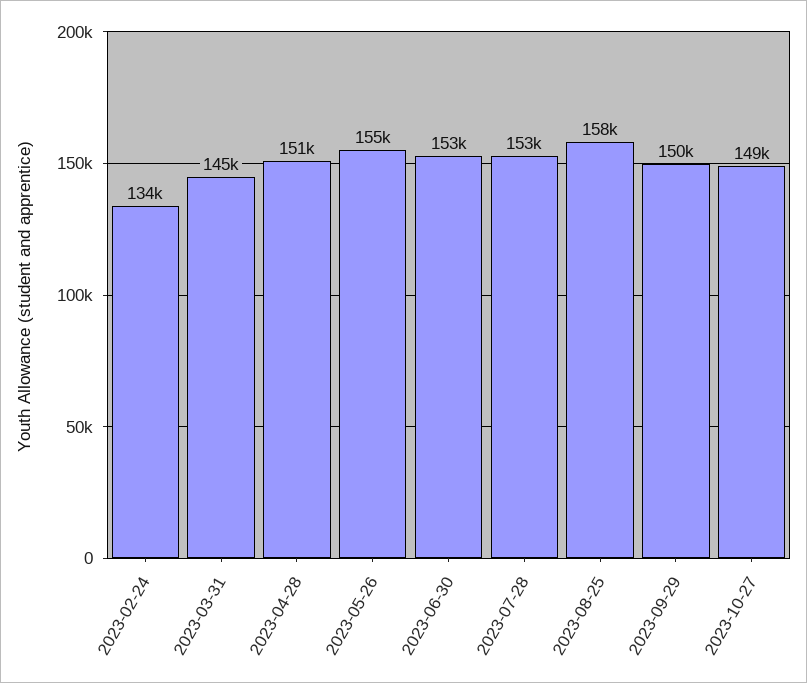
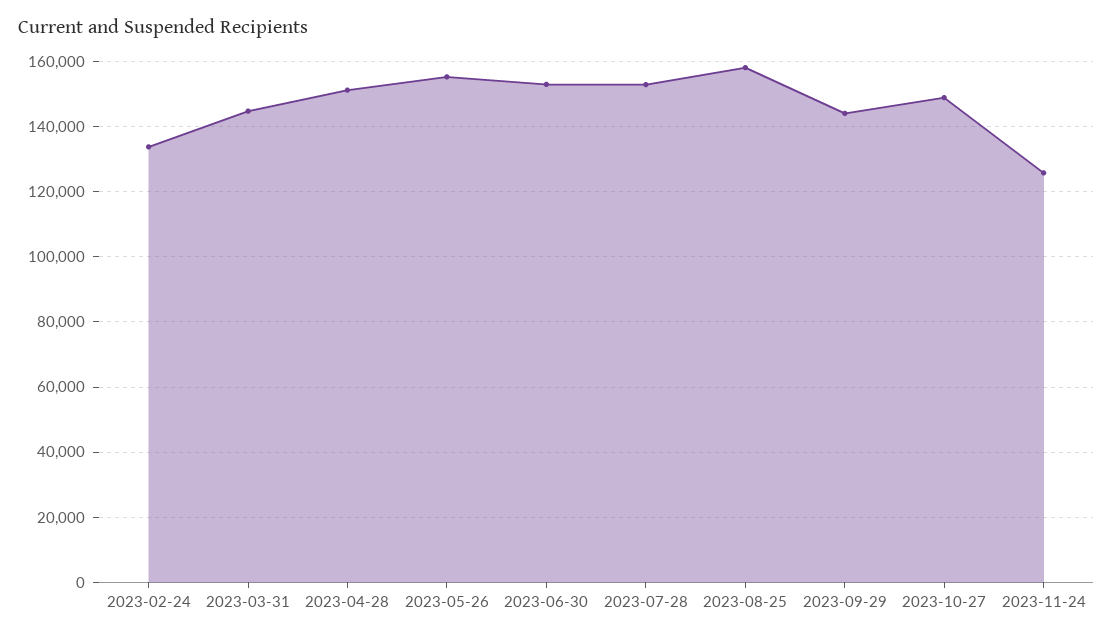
2023-09-29: 150000 -> 144000
2023-11-24: none -> 126000

